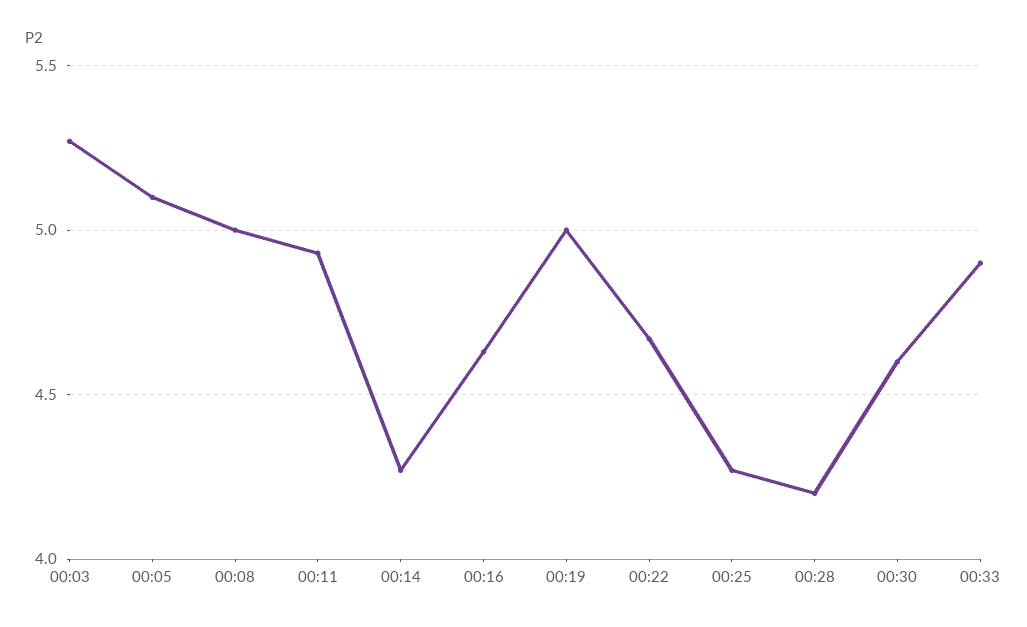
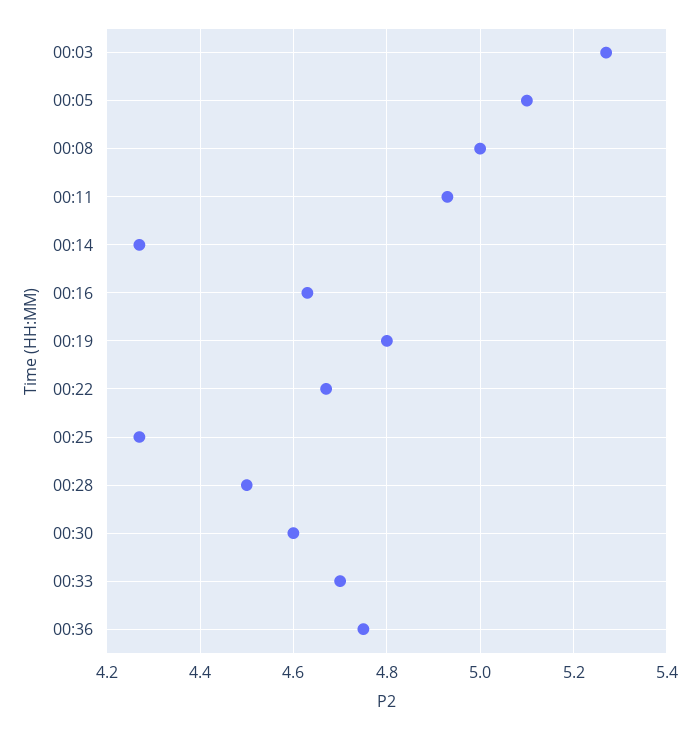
00:19: 5 -> 4.8
00:28: 4.2 -> 4.5
00:33: 4.9 -> 4.7
00:36: none -> 4.75

